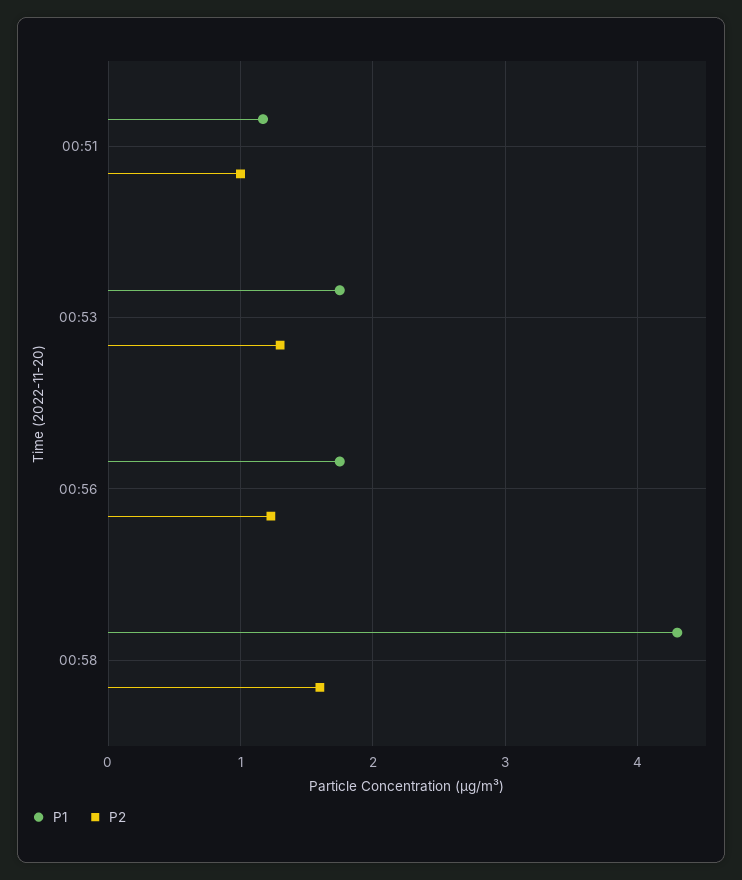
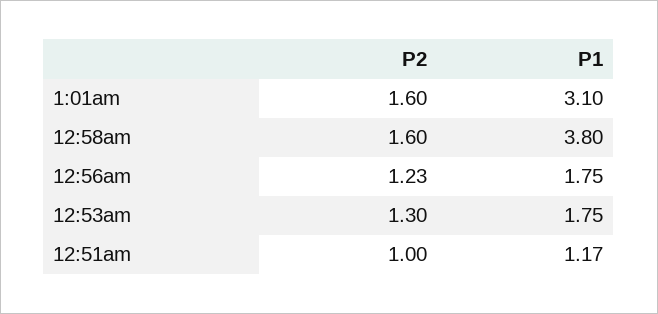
P1, 00:58: 4.3 -> 3.8
P2, 1:01am: none -> 1.6
P1, 1:01am: none -> 3.1

